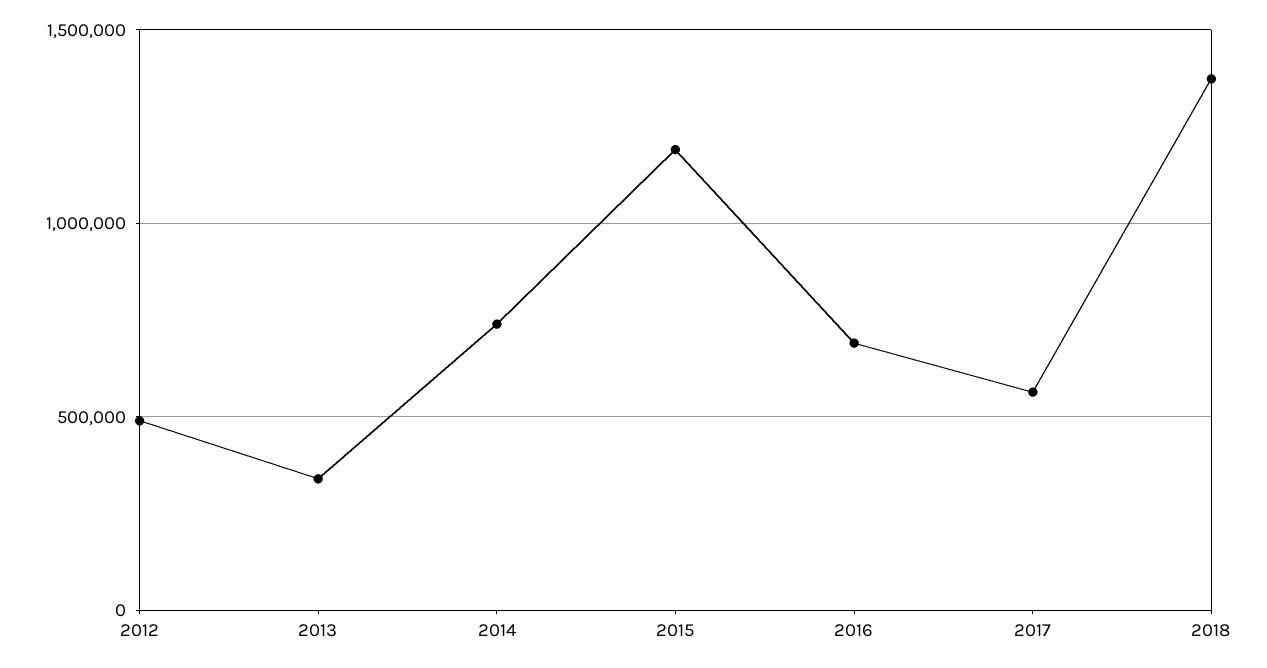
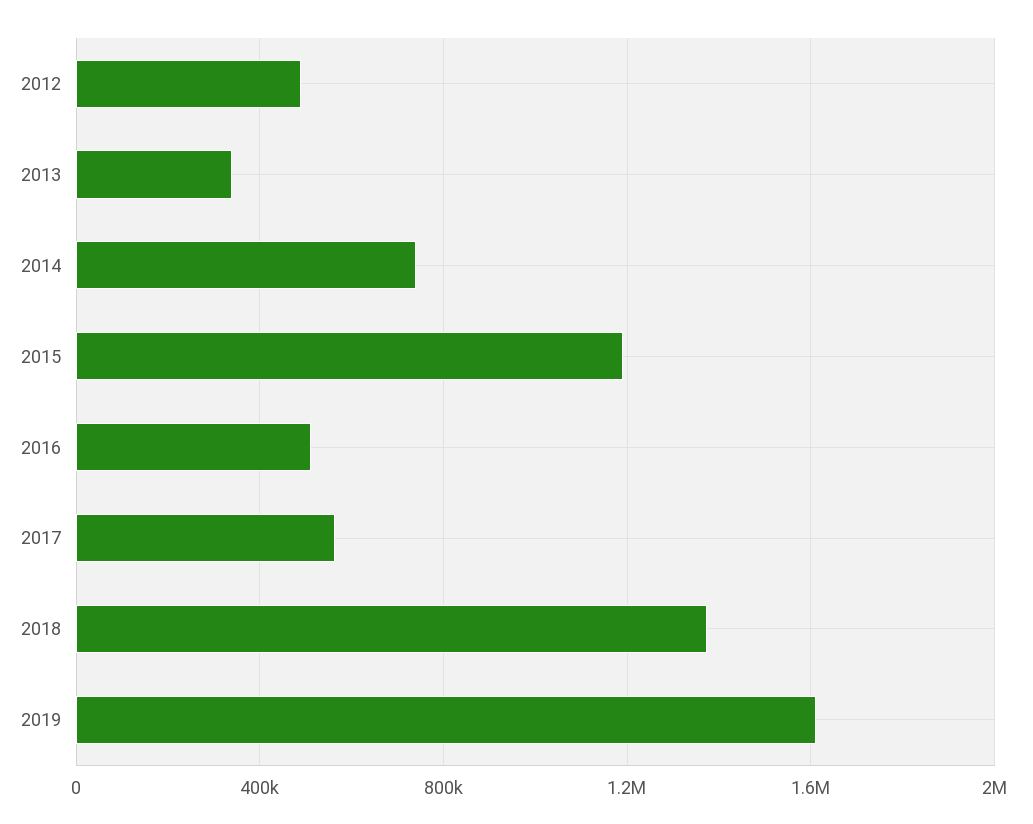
2016: 700000 -> 500000
2019: none -> 1600000

